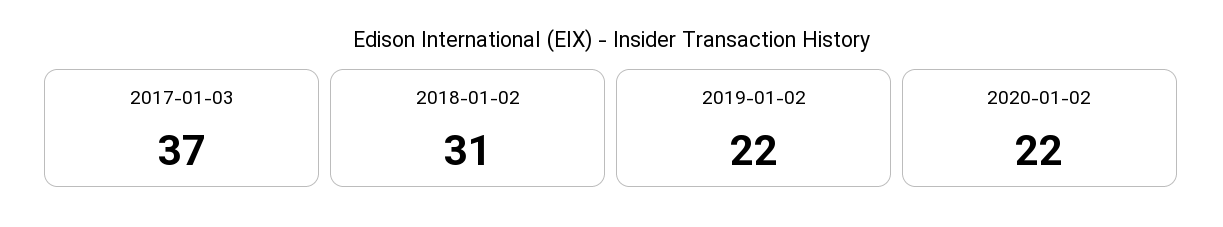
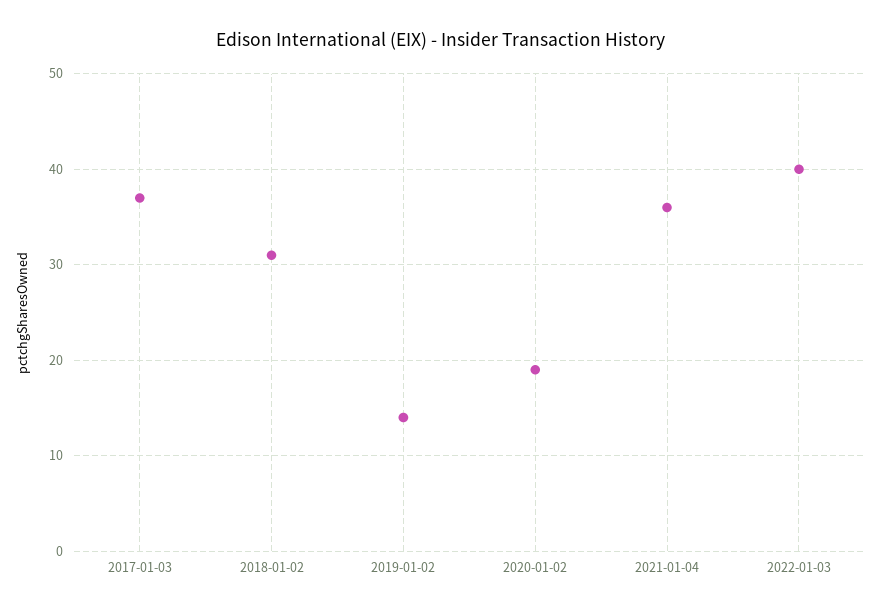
2019-01-02: 22 -> 14
2020-01-02: 22 -> 19
2021-01-04: none -> 36
2022-01-03: none -> 40

